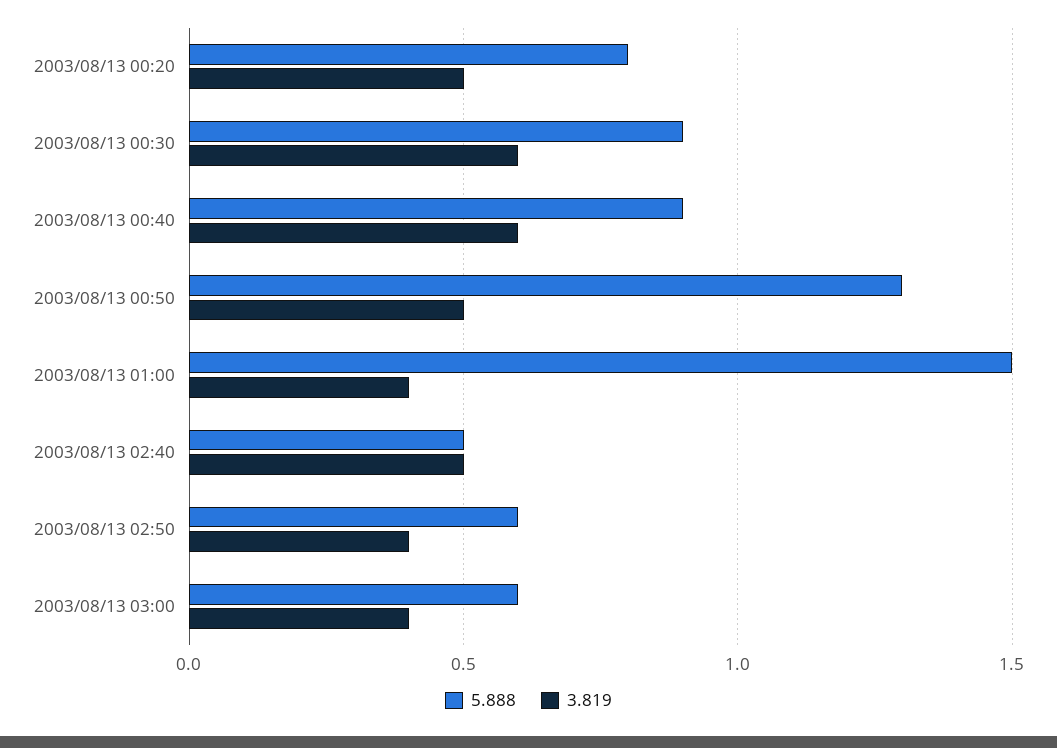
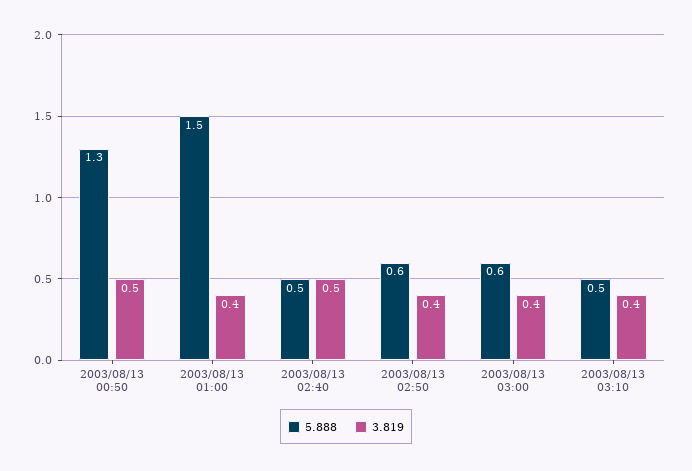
5.888, 2003/08/13 00:20: 0.8 -> none
3.819, 2003/08/13 00:20: 0.5 -> none
5.888, 2003/08/13 00:30: 0.9 -> none
3.819, 2003/08/13 00:30: 0.6 -> none
5.888, 2003/08/13 00:40: 0.9 -> none
3.819, 2003/08/13 00:40: 0.6 -> none
5.888, 2003/08/13 03:10: none -> 0.5
3.819, 2003/08/13 03:10: none -> 0.4

